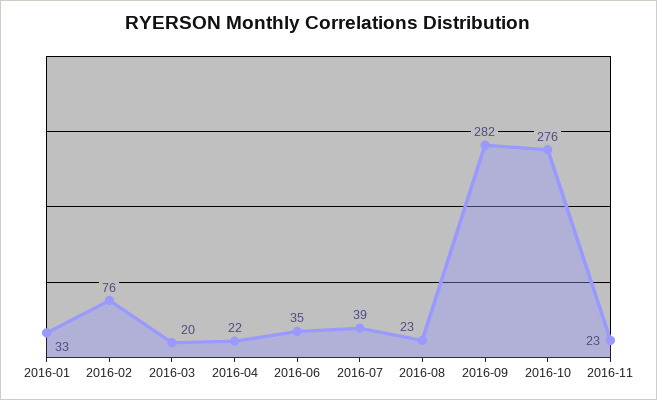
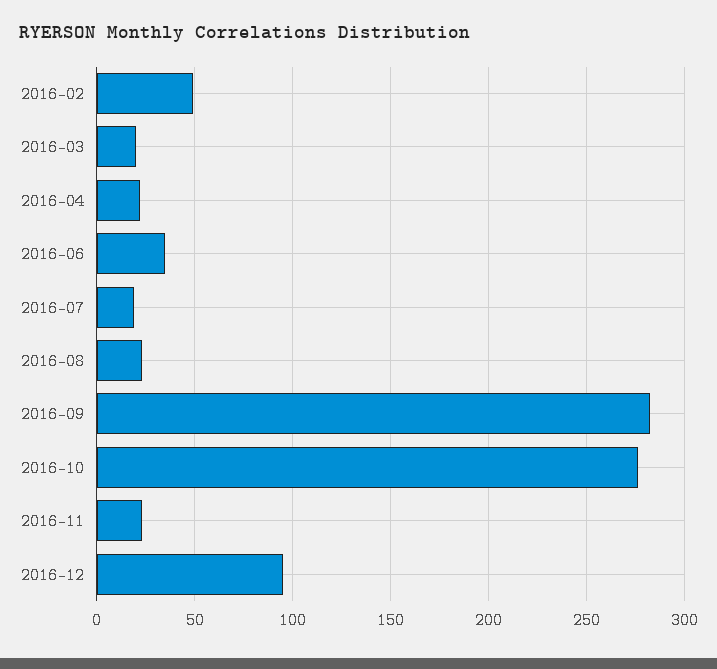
2016-01: 33 -> none
2016-02: 76 -> 50
2016-07: 39 -> 20
2016-12: none -> 95

